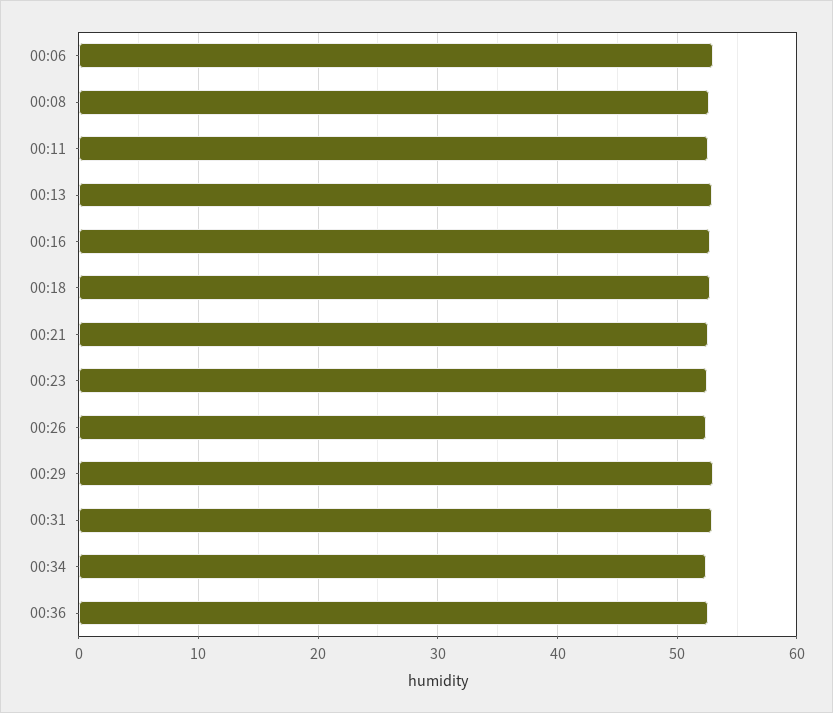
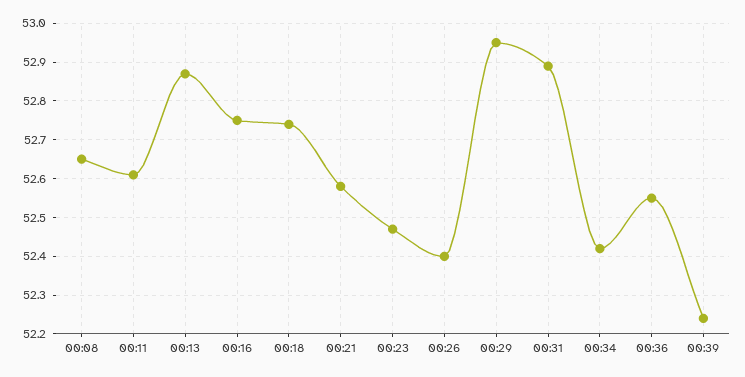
00:06: 53 -> none
00:39: none -> 52.25

